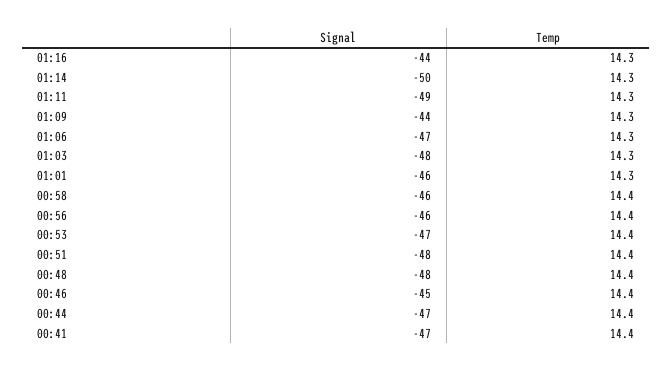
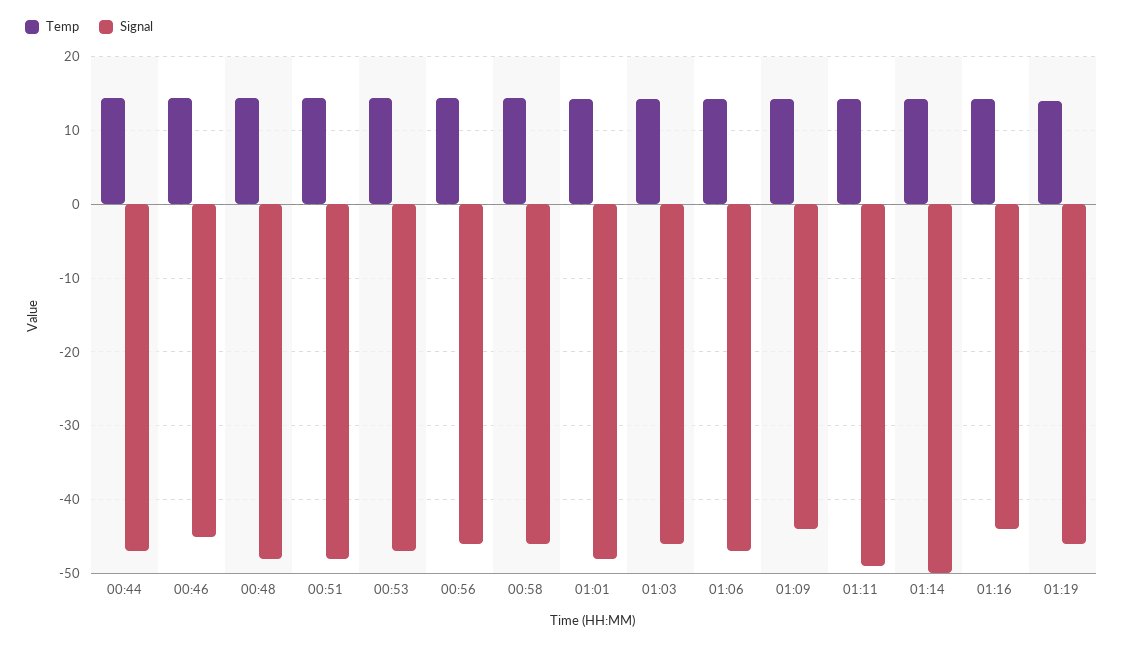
Signal, 01:03: -48 -> -46
Signal, 01:01: -46 -> -48
Signal, 00:41: -47 -> none
Temp, 00:41: 14.4 -> none
Temp, 01:19: none -> 14
Signal, 01:19: none -> -46

